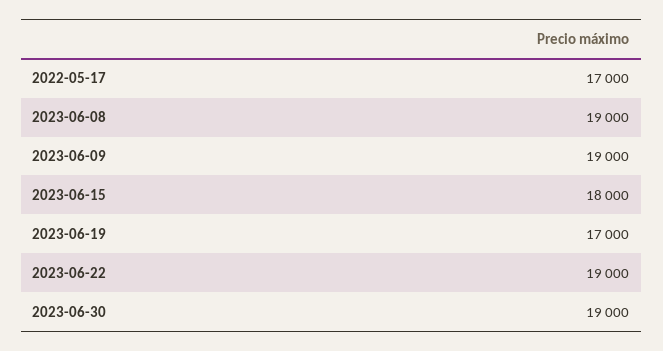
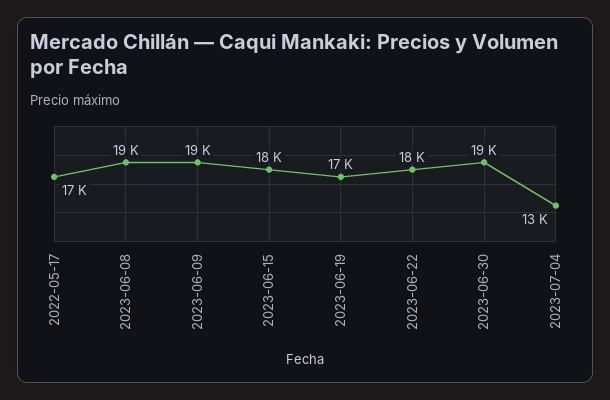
2023-06-22: 19000 -> 18000
2023-07-04: none -> 13000

